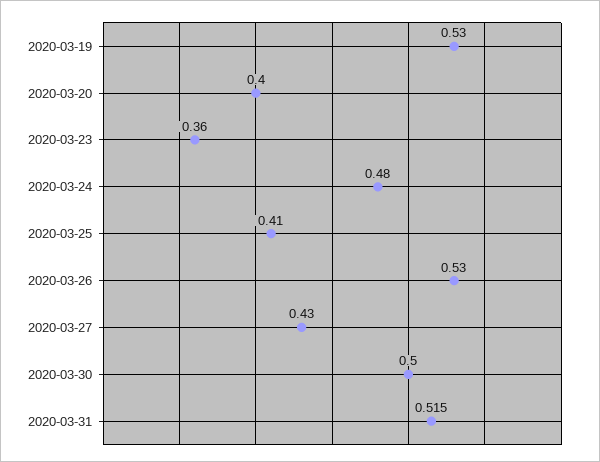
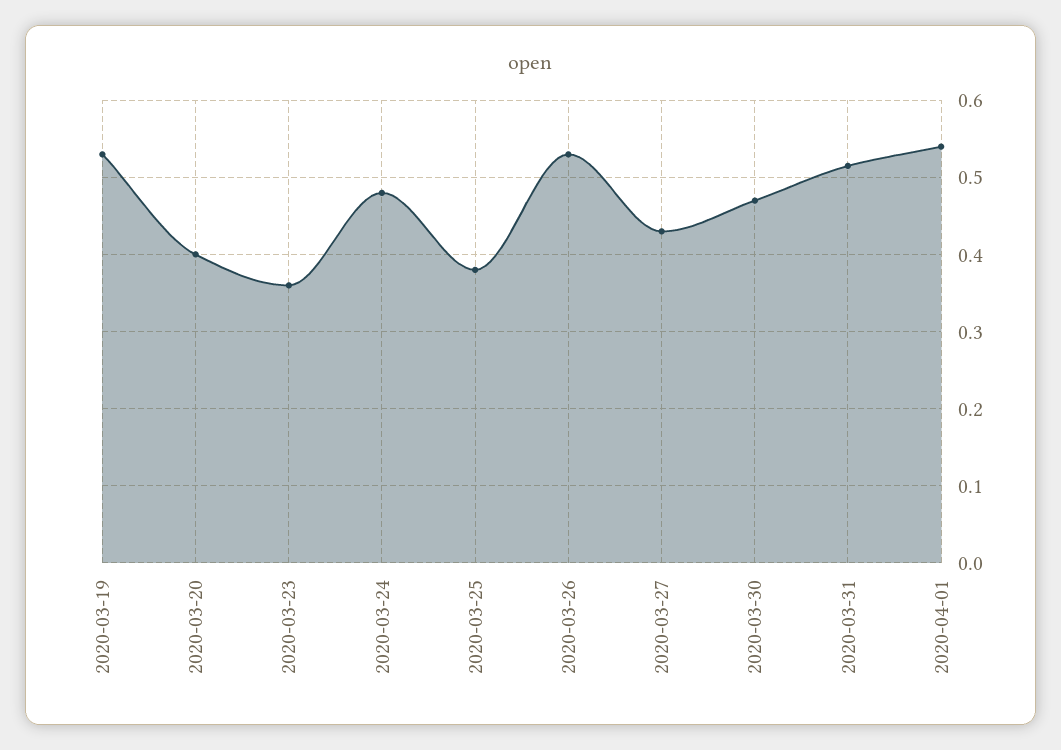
2020-03-25: 0.41 -> 0.38
2020-03-30: 0.5 -> 0.47
2020-04-01: none -> 0.54

